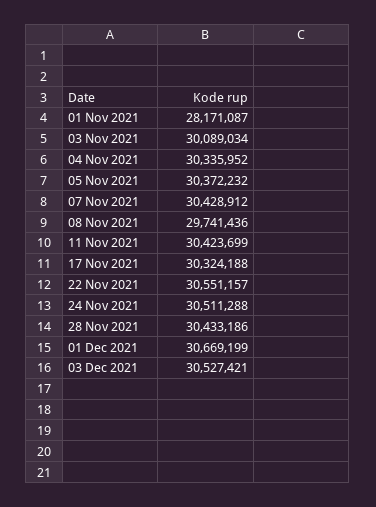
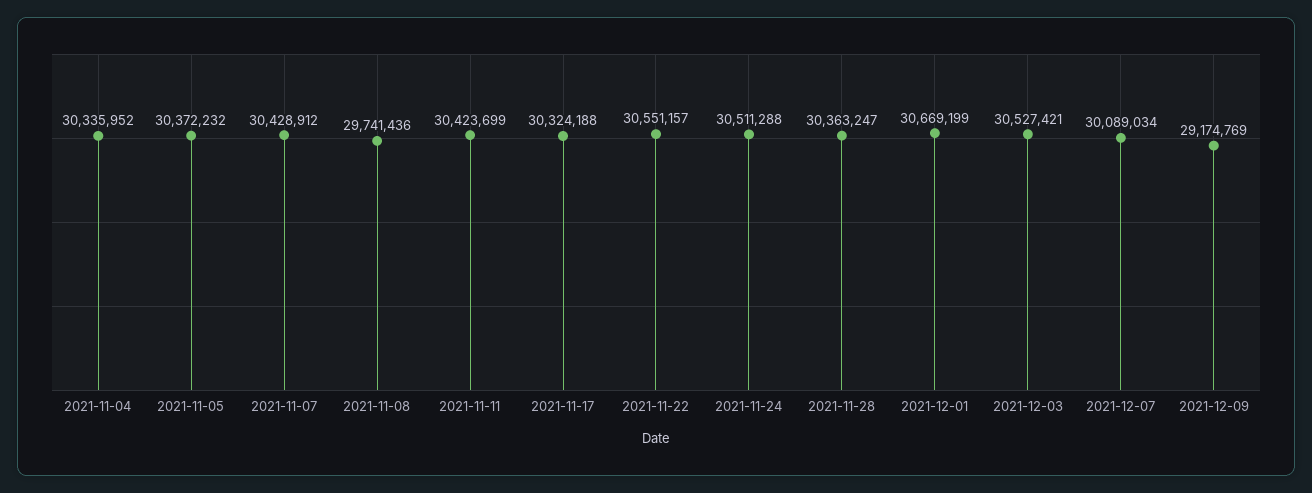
01 Nov 2021: 28171087 -> none
03 Nov 2021: 30089034 -> none
28 Nov 2021: 30433186 -> 30363247
2021-12-07: none -> 30089034
2021-12-09: none -> 29174769

